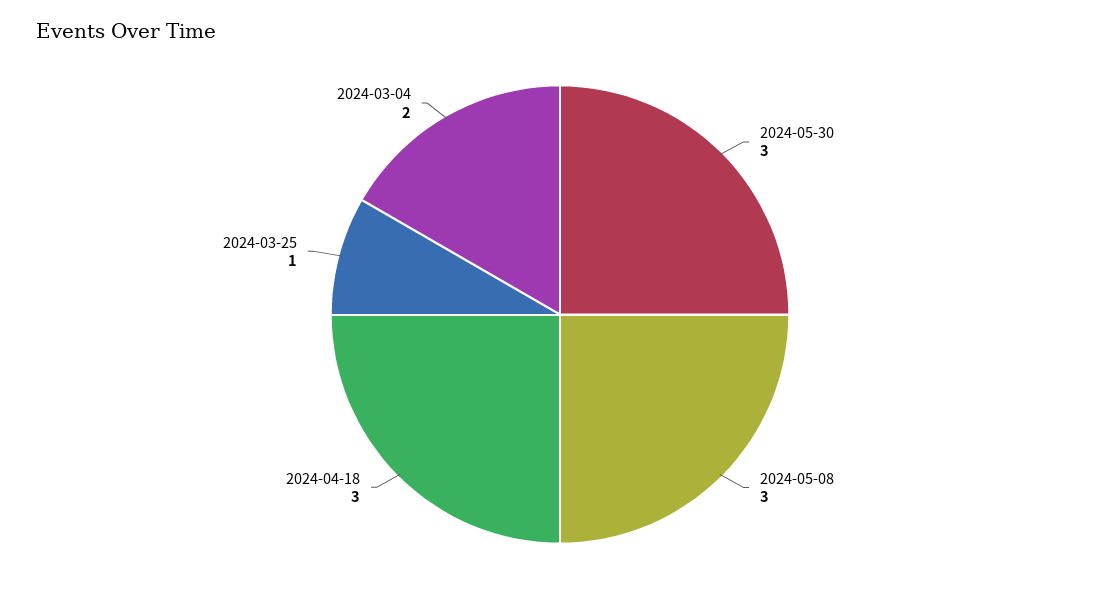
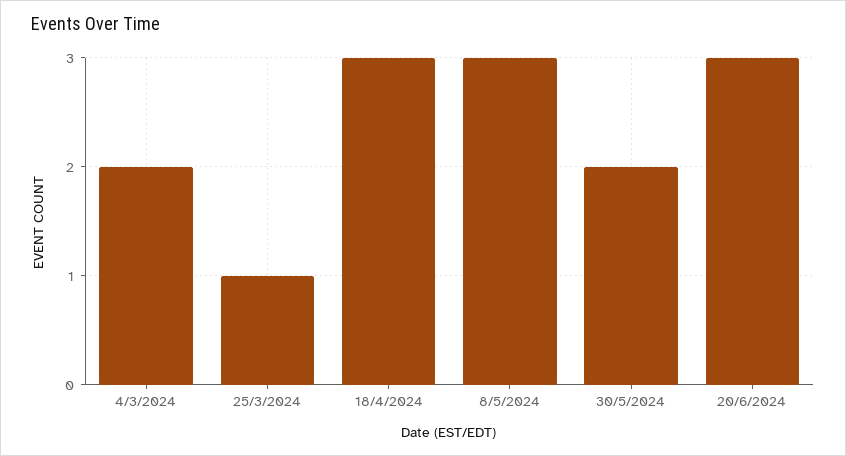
2024-05-30: 3 -> 2
20/6/2024: none -> 3

